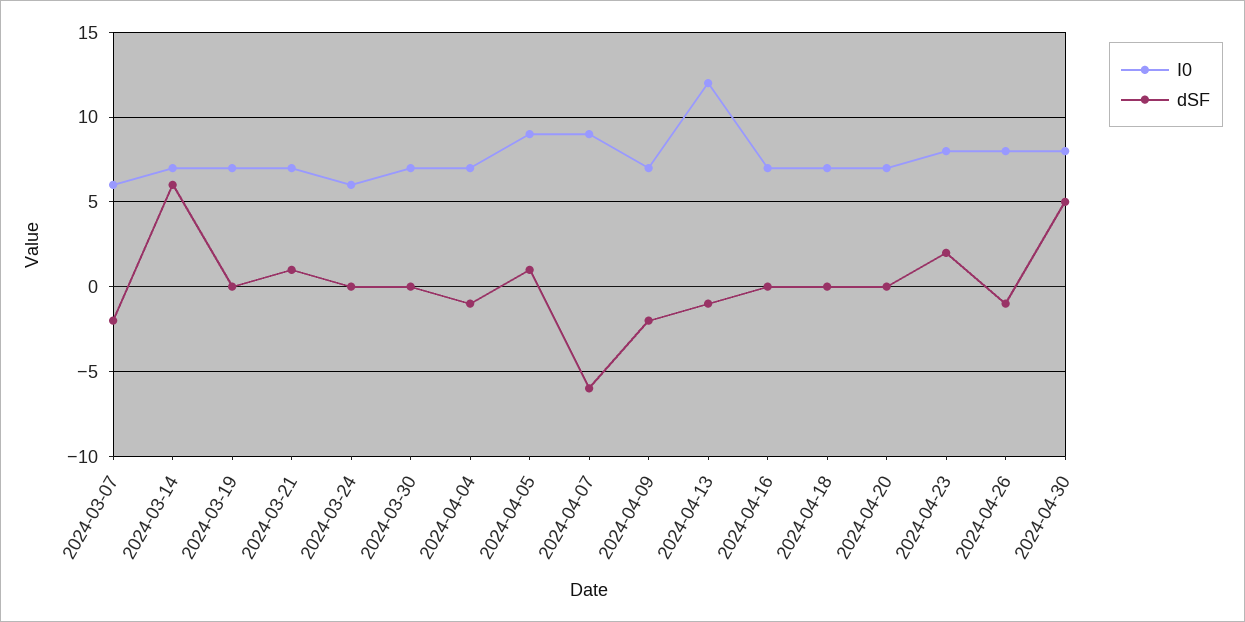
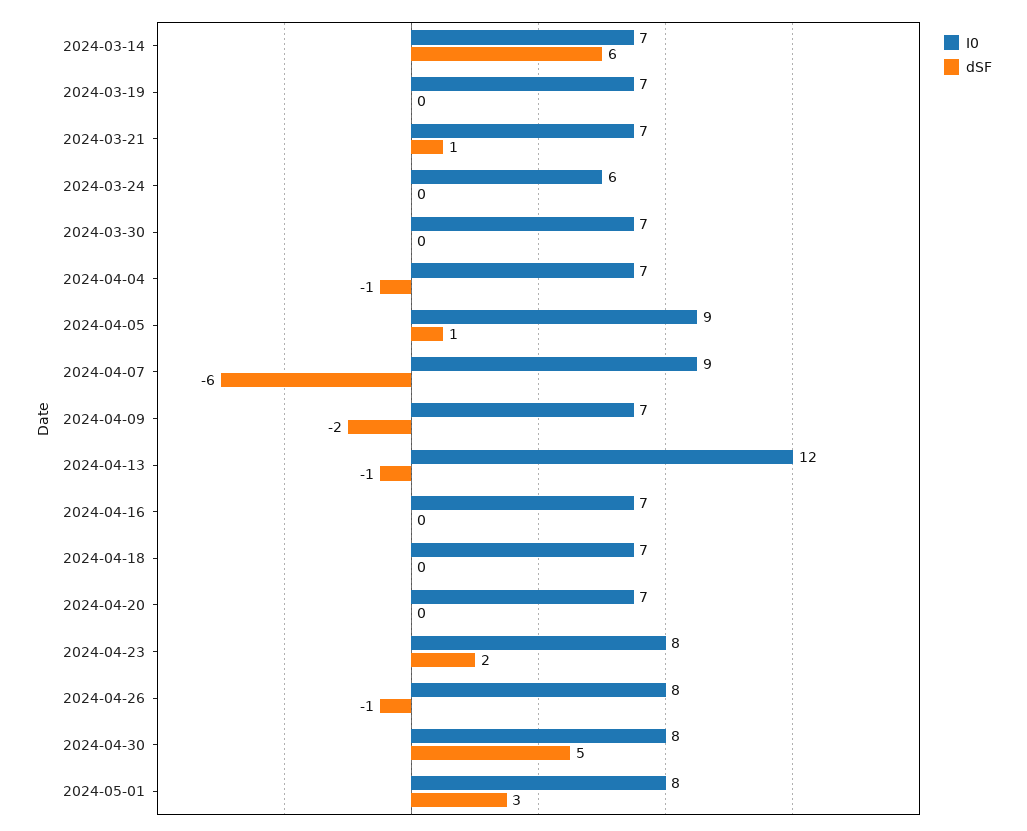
I0, 2024-03-07: 6 -> none
dSF, 2024-03-07: -2 -> none
I0, 2024-05-01: none -> 8
dSF, 2024-05-01: none -> 3

